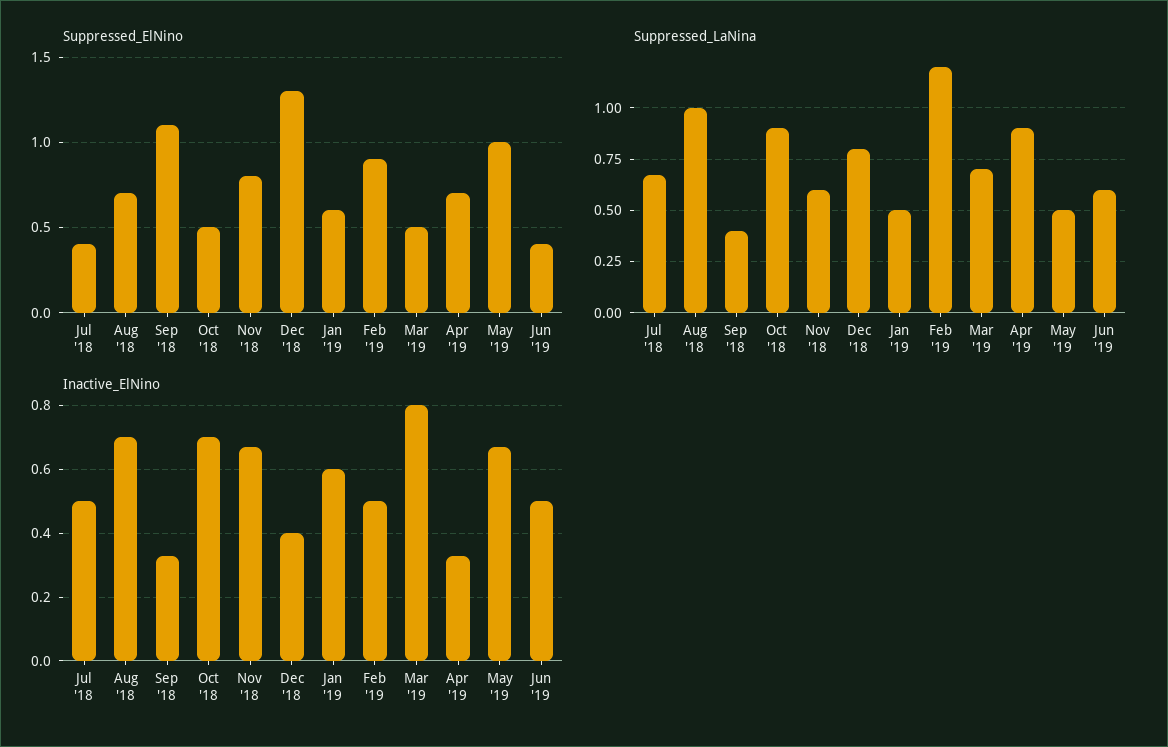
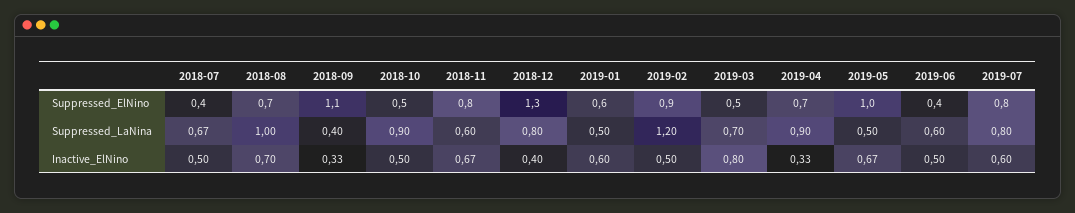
Inactive_ElNino, Oct '18: 0.7 -> 0.5
Suppressed_ElNino, 2019-07: none -> 0.8
Suppressed_LaNina, 2019-07: none -> 0.8
Inactive_ElNino, 2019-07: none -> 0.6

